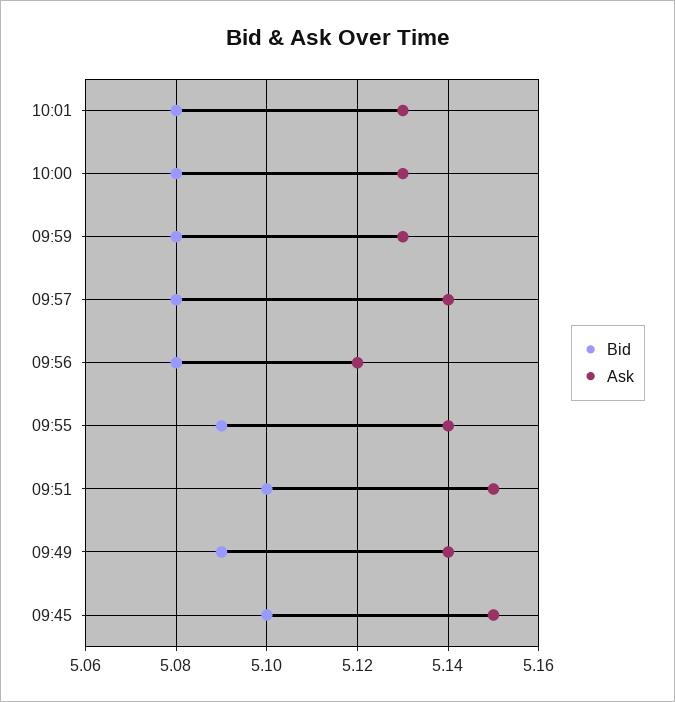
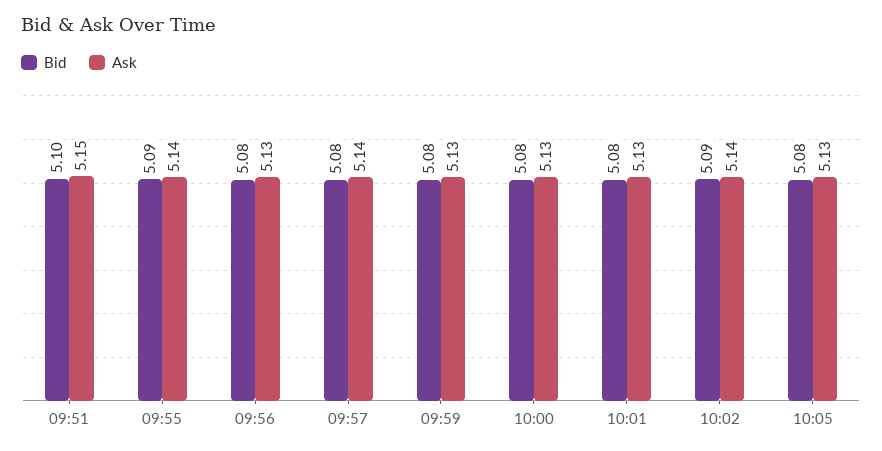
Ask, 09:56: 5.12 -> 5.13
Bid, 09:49: 5.09 -> none
Ask, 09:49: 5.14 -> none
Bid, 09:45: 5.1 -> none
Ask, 09:45: 5.15 -> none
Bid, 10:02: none -> 5.09
Ask, 10:02: none -> 5.14
Bid, 10:05: none -> 5.08
Ask, 10:05: none -> 5.13

